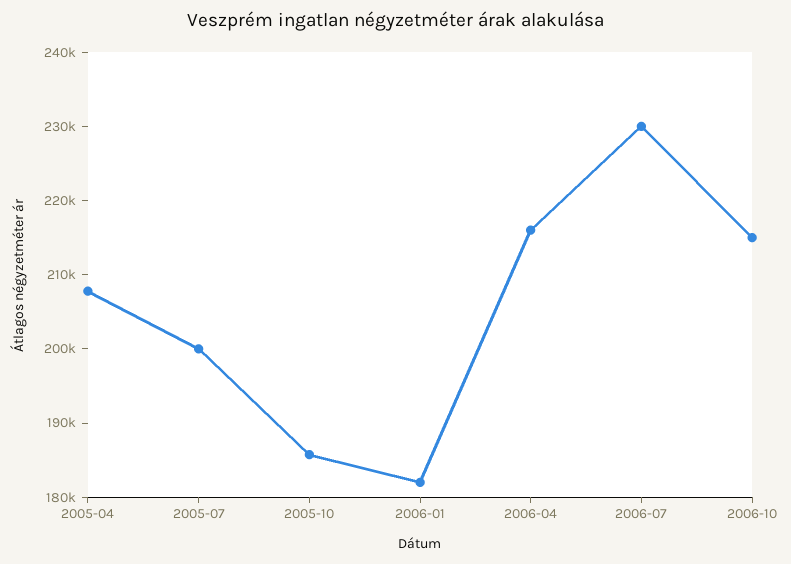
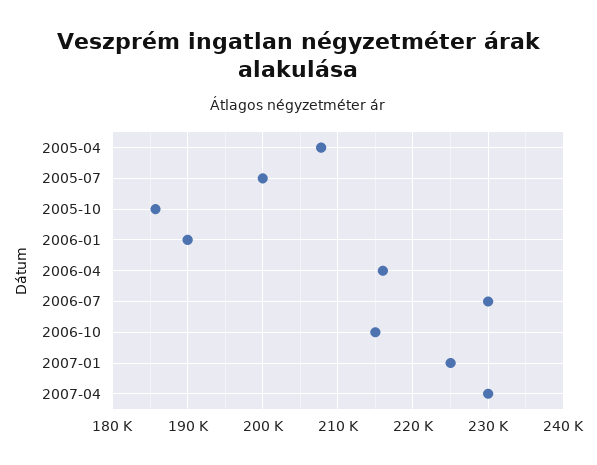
2006-01: 182000 -> 190000
2007-01: none -> 225000
2007-04: none -> 230000

